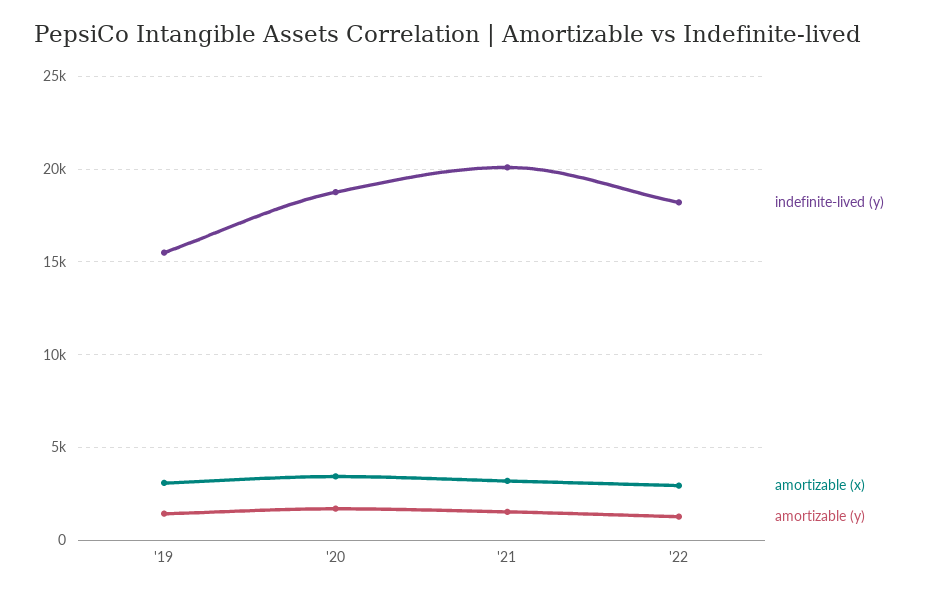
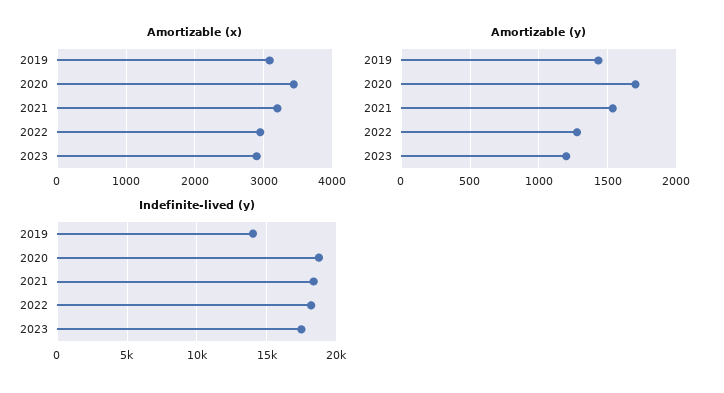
indefinite-lived (y), '19: 15500 -> 14000
indefinite-lived (y), '21: 20000 -> 18500
amortizable (x), 2023: none -> 2900
amortizable (y), 2023: none -> 1200
indefinite-lived (y), 2023: none -> 17500

